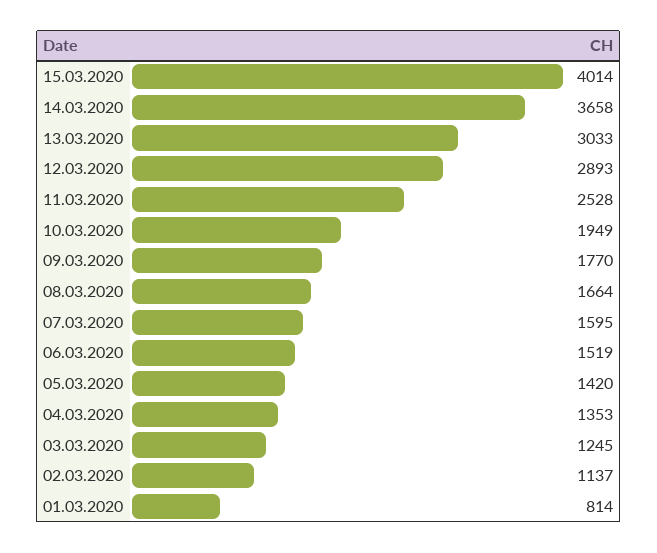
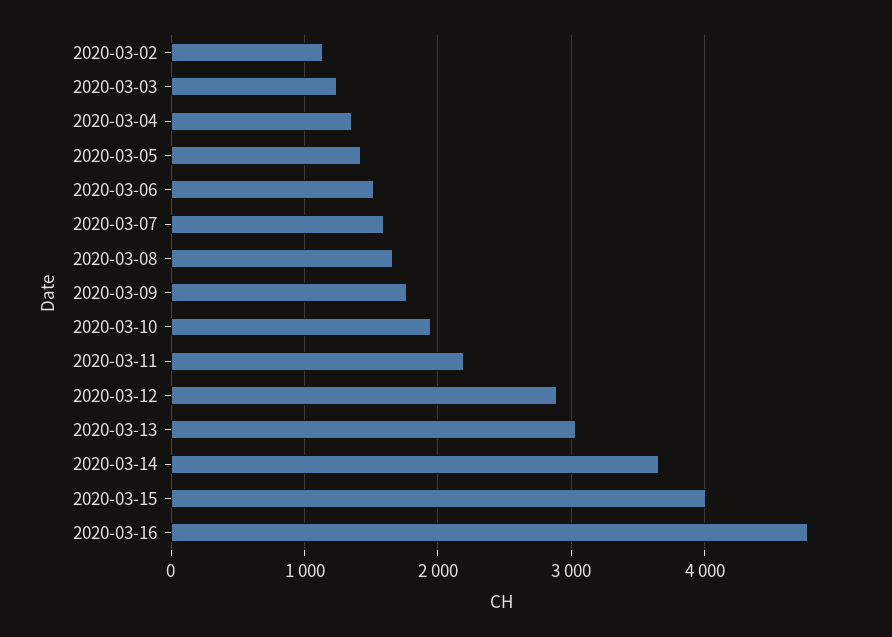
11.03.2020: 2528 -> 2200
01.03.2020: 814 -> none
2020-03-16: none -> 4800

